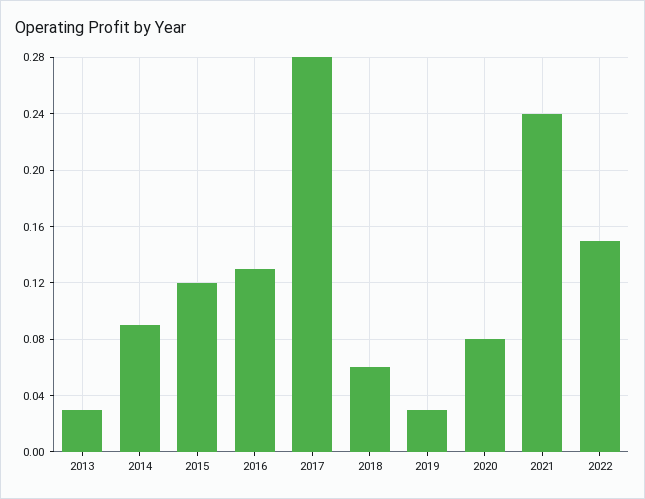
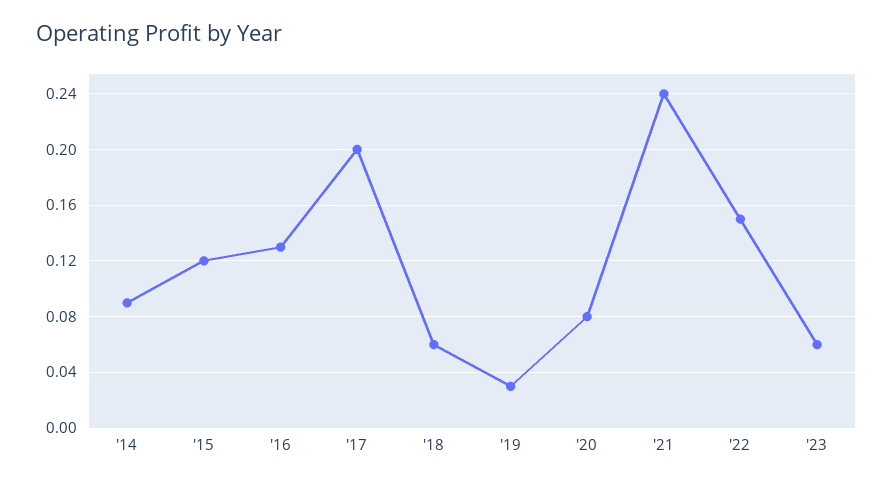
2013: 0.03 -> none
2017: 0.28 -> 0.2
'23: none -> 0.06

